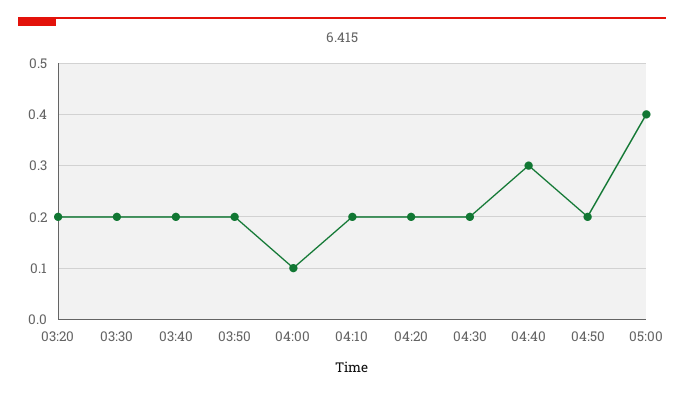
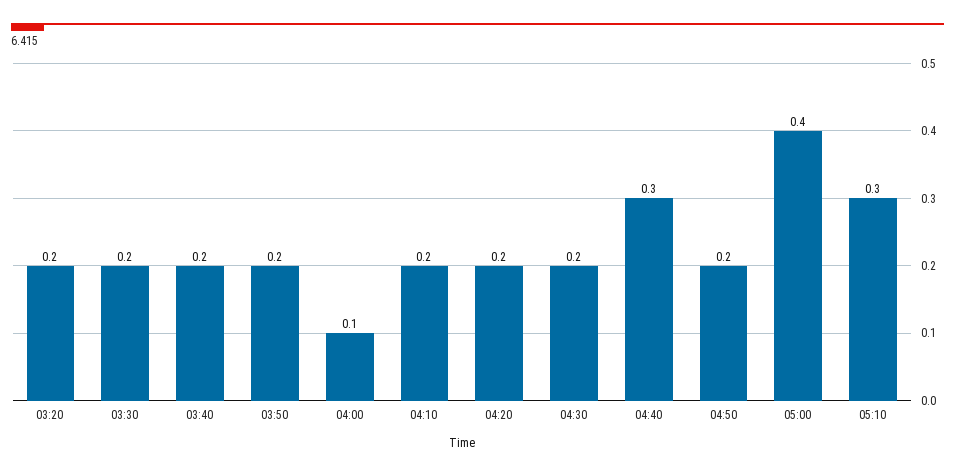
05:10: none -> 0.3

